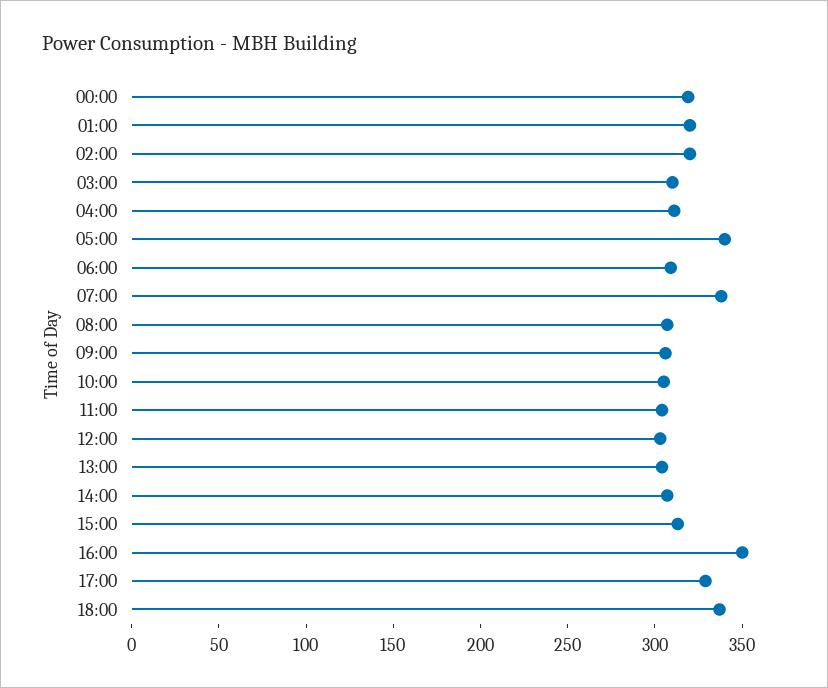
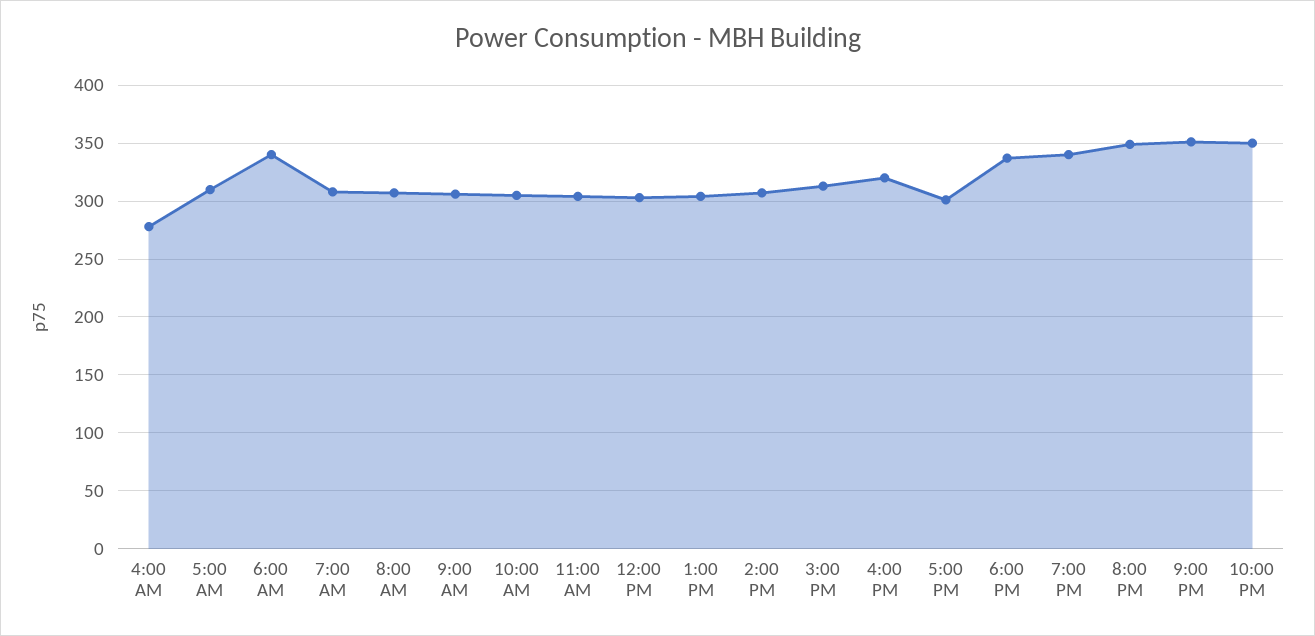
00:00: 320 -> none
01:00: 320 -> none
02:00: 320 -> none
03:00: 310 -> none
04:00: 310 -> 280
05:00: 340 -> 310
06:00: 310 -> 340
07:00: 340 -> 310
16:00: 350 -> 320
17:00: 330 -> 300
7:00 PM: none -> 340
8:00 PM: none -> 350
9:00 PM: none -> 350
10:00 PM: none -> 350

